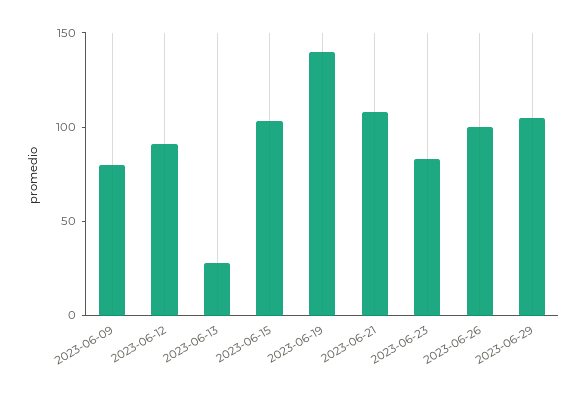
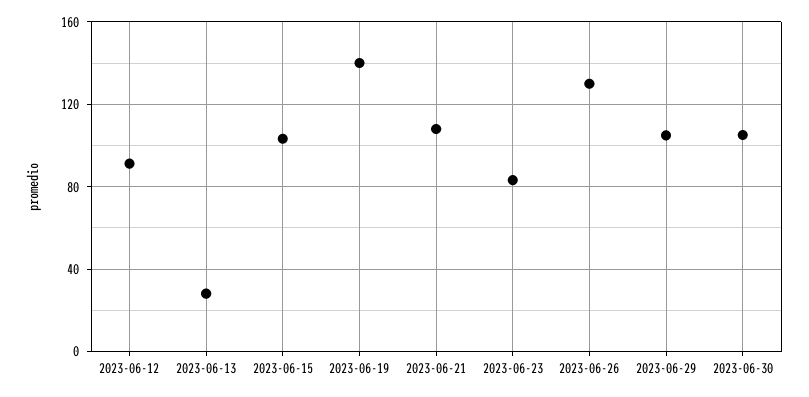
2023-06-09: 80 -> none
2023-06-26: 100 -> 130
2023-06-30: none -> 105

